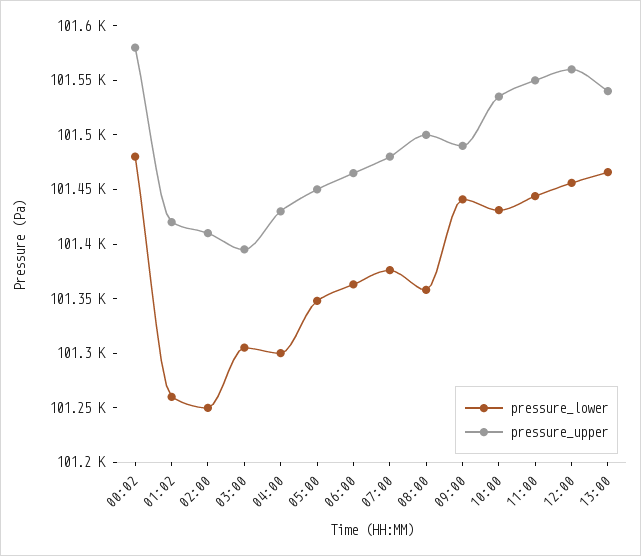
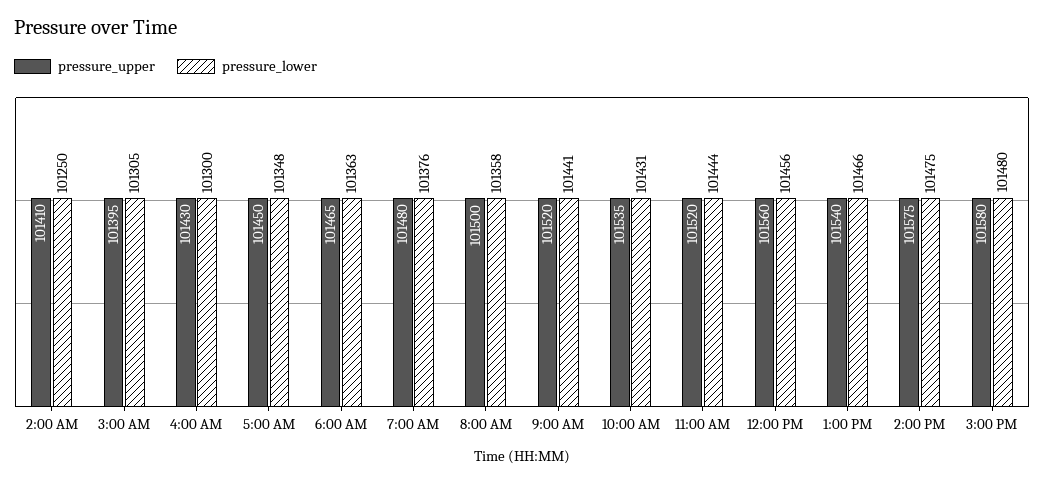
pressure_lower, 00:02: 101480 -> none
pressure_upper, 00:02: 101580 -> none
pressure_lower, 01:02: 101260 -> none
pressure_upper, 01:02: 101420 -> none
pressure_upper, 09:00: 101490 -> 101520
pressure_upper, 11:00: 101550 -> 101520
pressure_upper, 2:00 PM: none -> 101575
pressure_lower, 2:00 PM: none -> 101475
pressure_upper, 3:00 PM: none -> 101580
pressure_lower, 3:00 PM: none -> 101480

